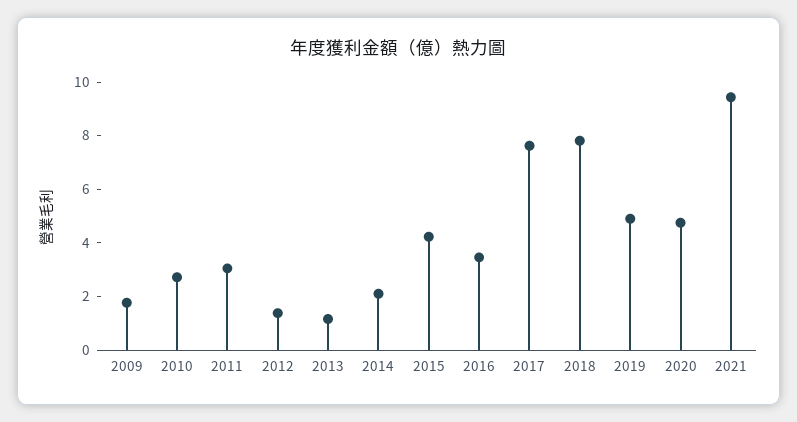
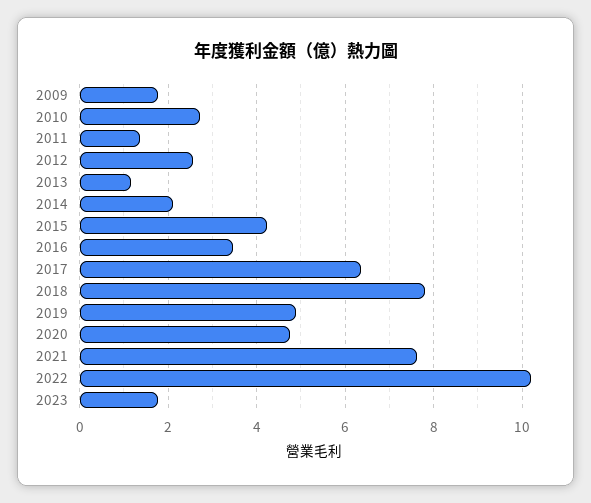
2011: 3 -> 1.4
2012: 1.5 -> 2.6
2017: 7.5 -> 6.4
2021: 9.5 -> 7.6
2022: none -> 10.2
2023: none -> 1.8

